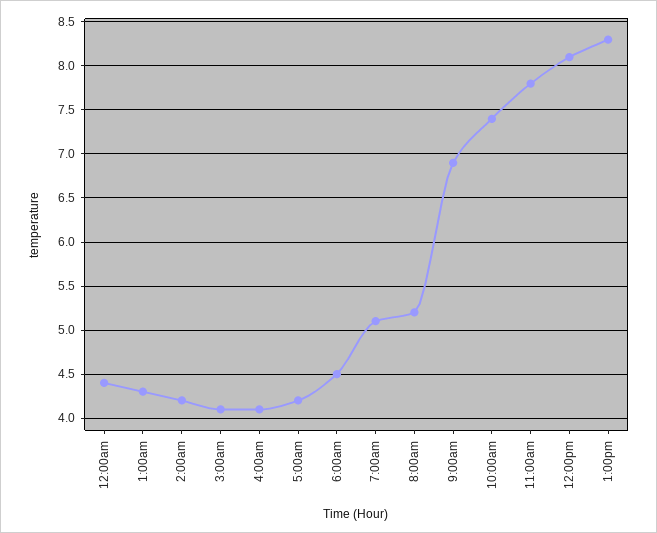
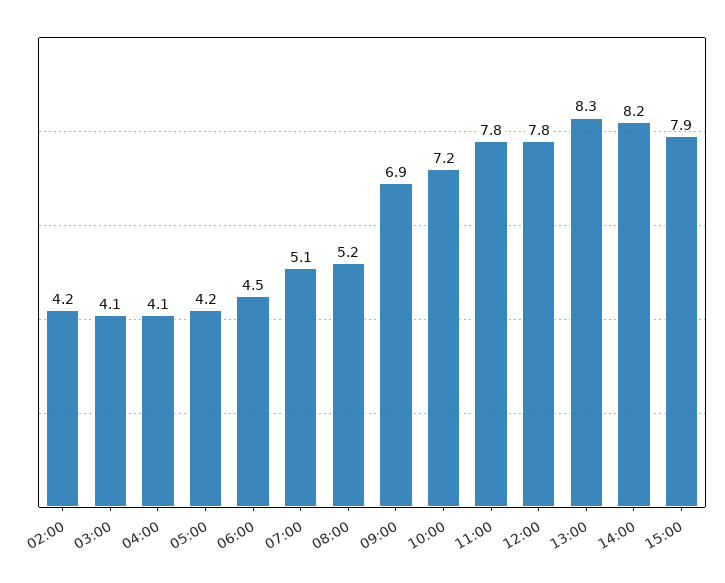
12:00am: 4.4 -> none
1:00am: 4.3 -> none
10:00am: 7.4 -> 7.2
12:00pm: 8.1 -> 7.8
14:00: none -> 8.2
15:00: none -> 7.9

